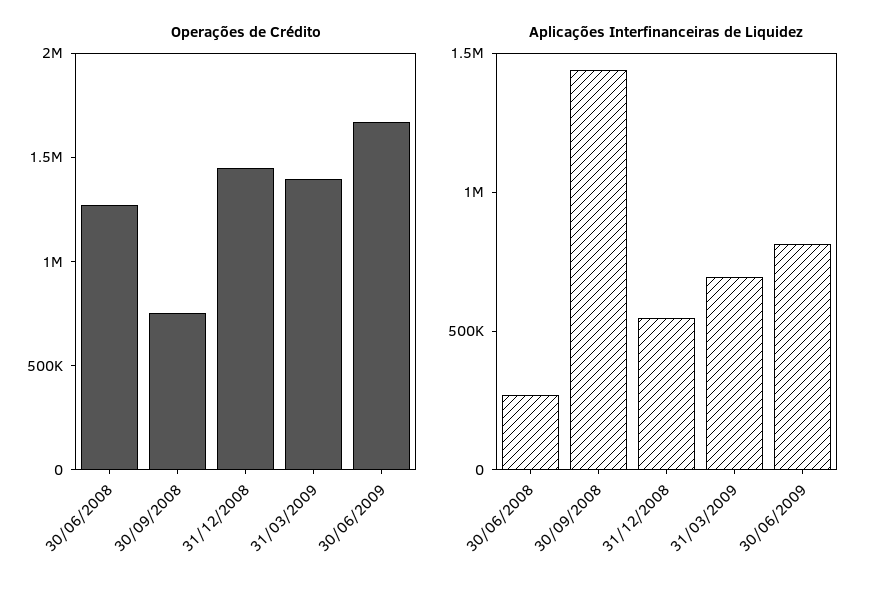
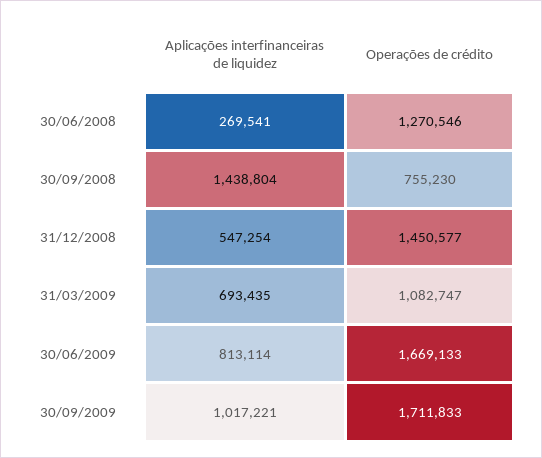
Operações de Crédito, 31/03/2009: 1400000 -> 1082747
Aplicações Interfinanceiras de Liquidez, 30/09/2009: none -> 1017221
Operações de Crédito, 30/09/2009: none -> 1711833

